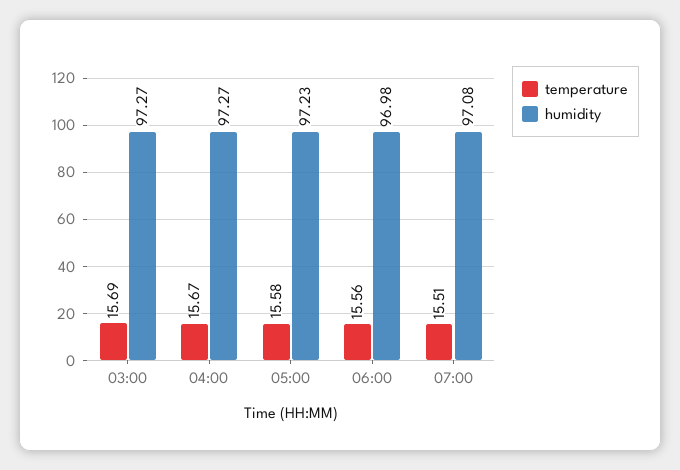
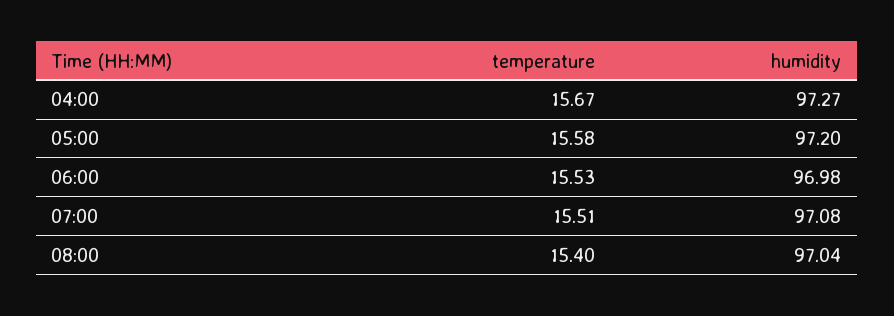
temperature, 03:00: 15.69 -> none
humidity, 03:00: 97.27 -> none
humidity, 05:00: 97.23 -> 97.2
temperature, 06:00: 15.56 -> 15.53
temperature, 08:00: none -> 15.4
humidity, 08:00: none -> 97.04

